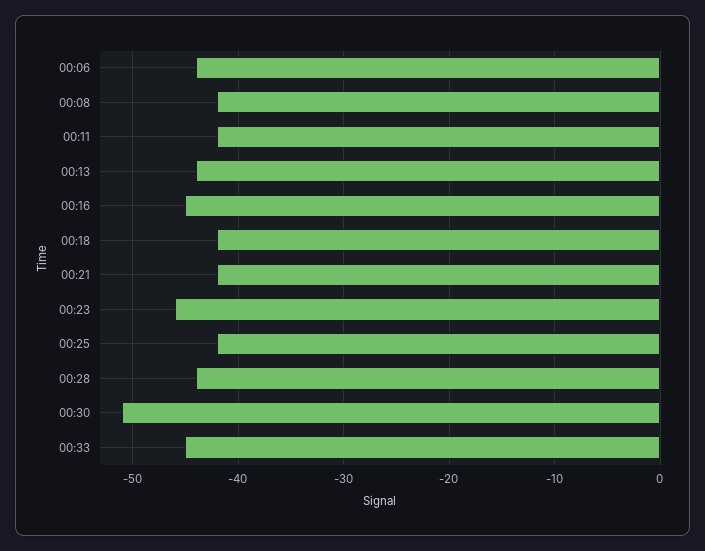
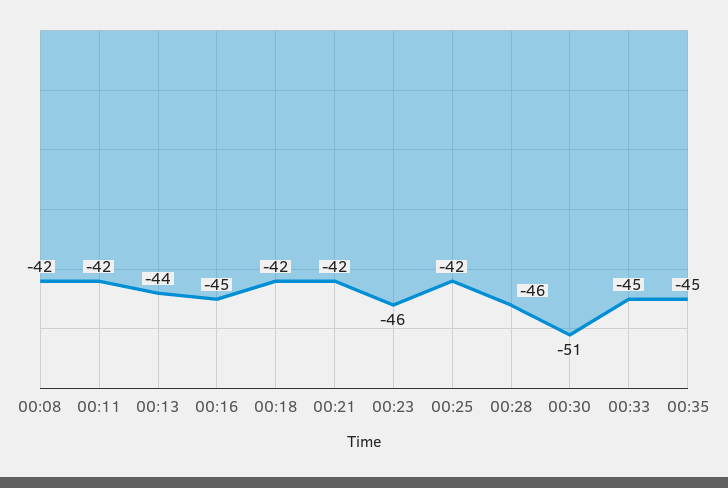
00:06: -44 -> none
00:28: -44 -> -46
00:35: none -> -45

